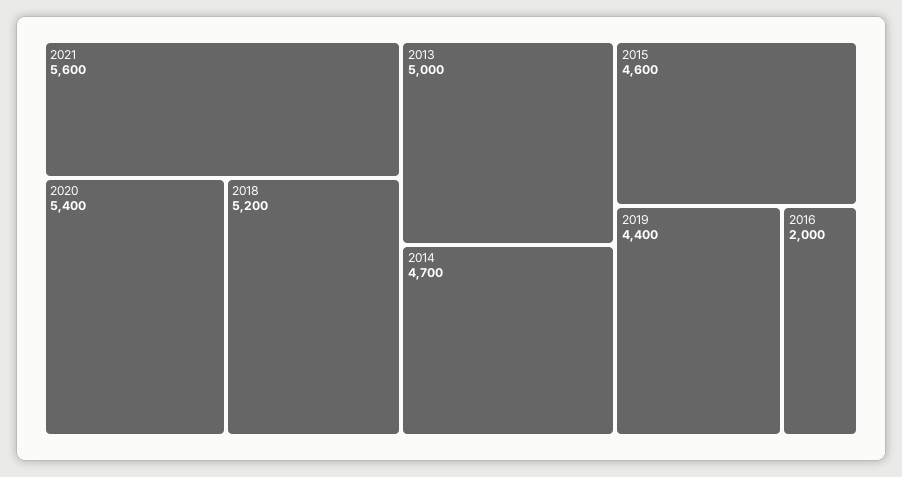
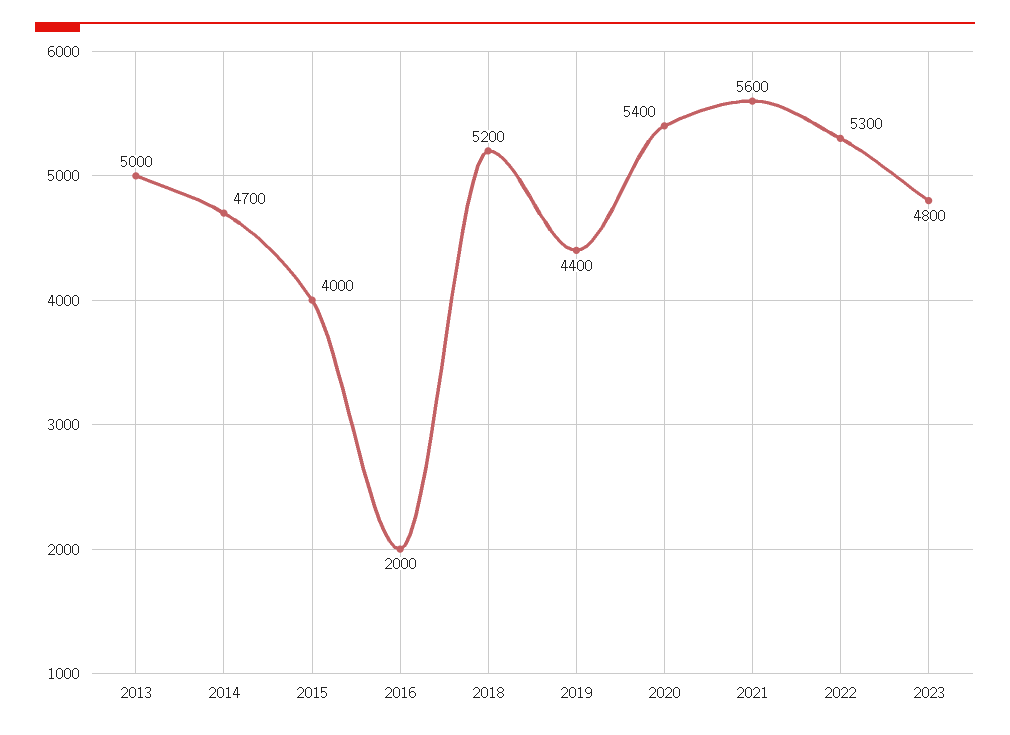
2015: 4600 -> 4000
2022: none -> 5300
2023: none -> 4800

